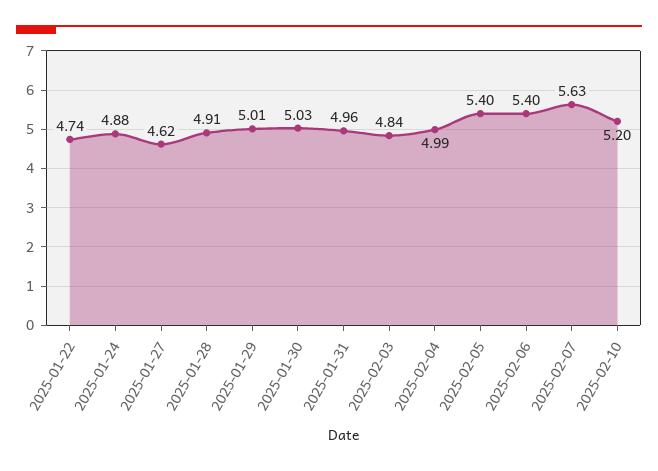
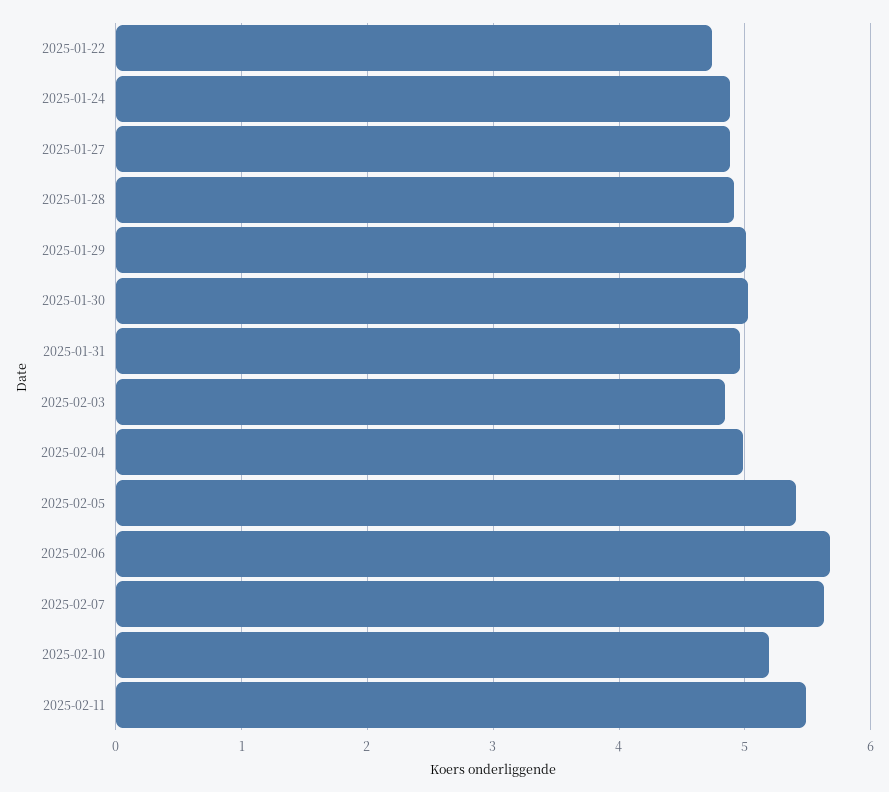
2025-01-27: 4.62 -> 4.9
2025-02-06: 5.4 -> 5.7
2025-02-11: none -> 5.5

